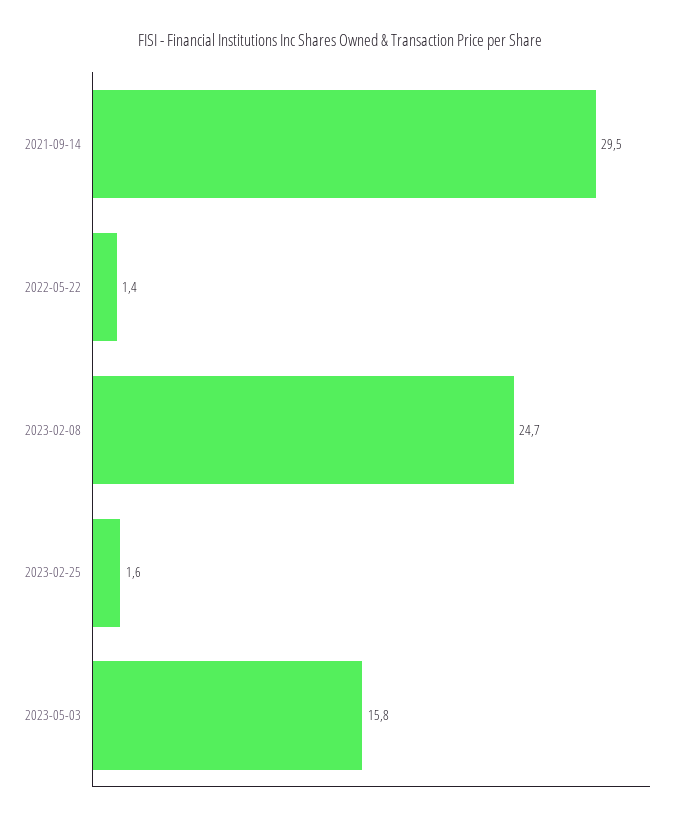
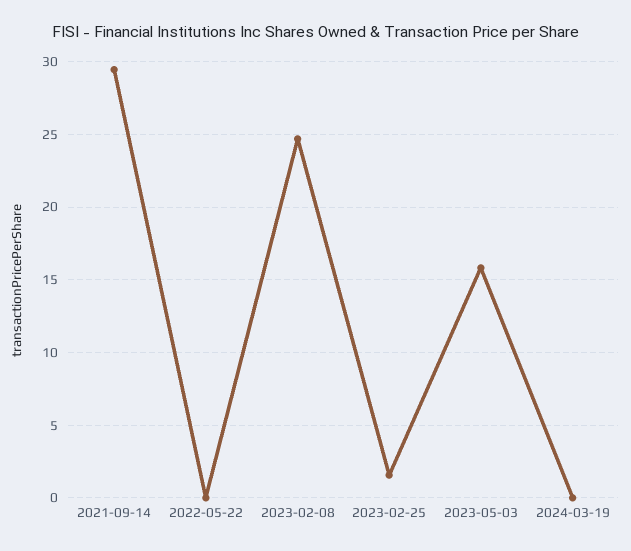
2022-05-22: 1.4 -> 0
2024-03-19: none -> 0

